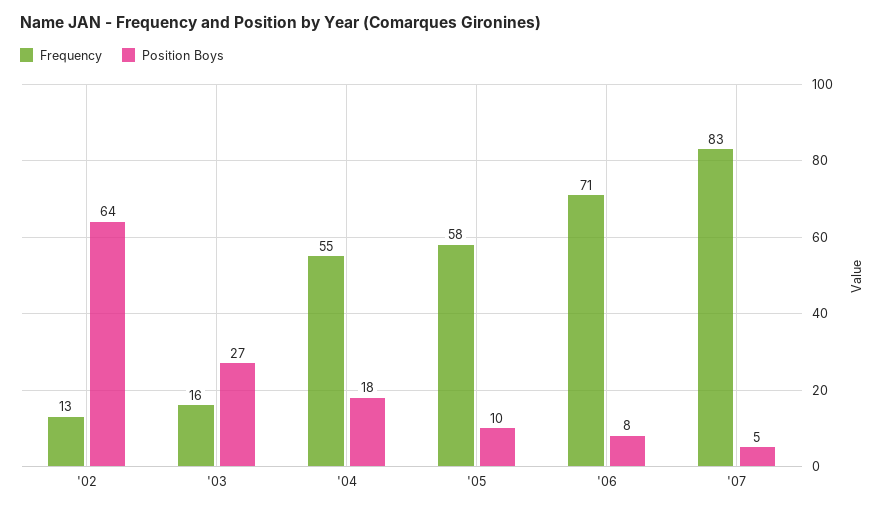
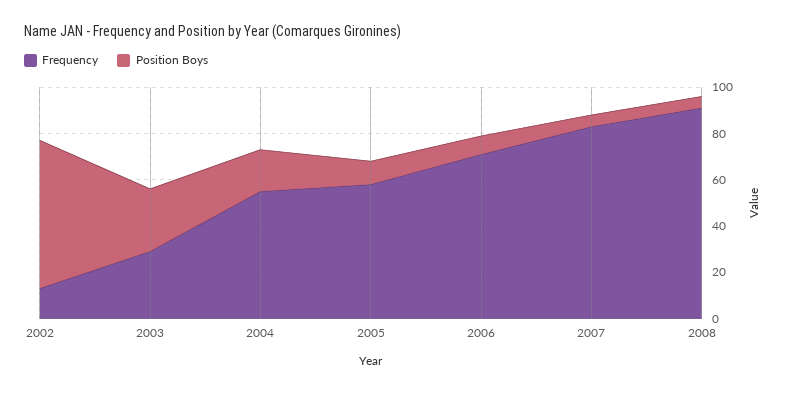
Frequency, '03: 16 -> 30
Frequency, 2008: none -> 90
Position Boys, 2008: none -> 5

